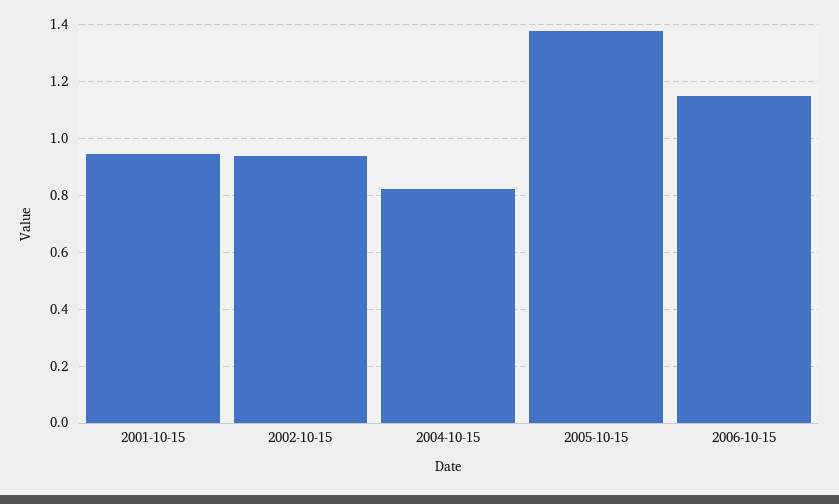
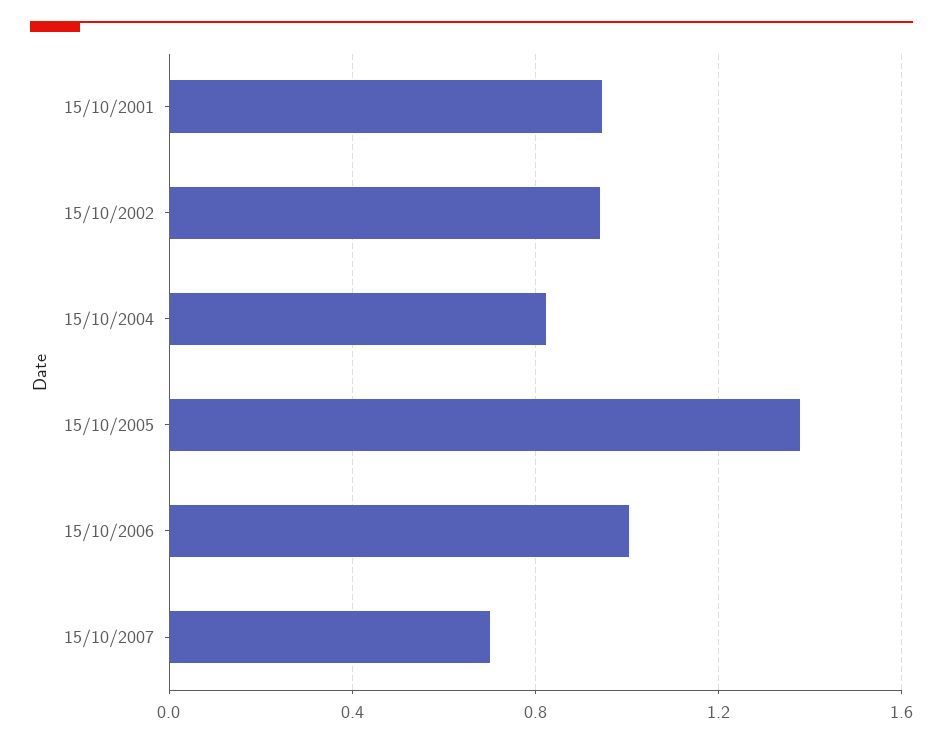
2006-10-15: 1.15 -> 1
15/10/2007: none -> 0.7

